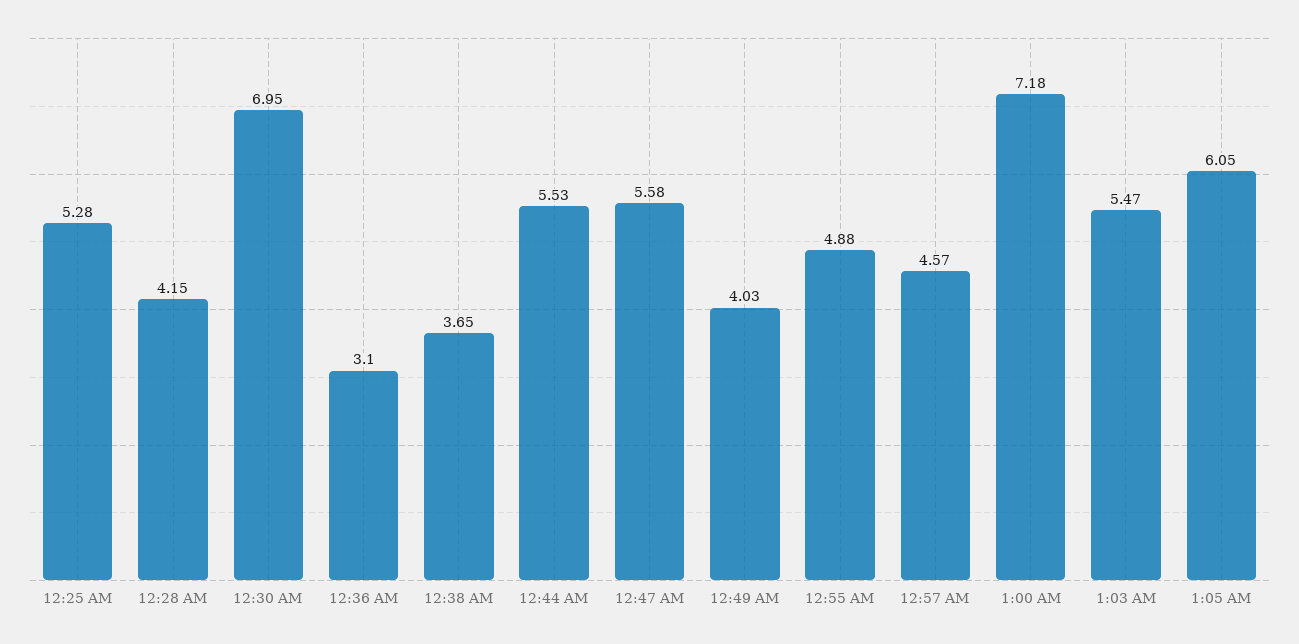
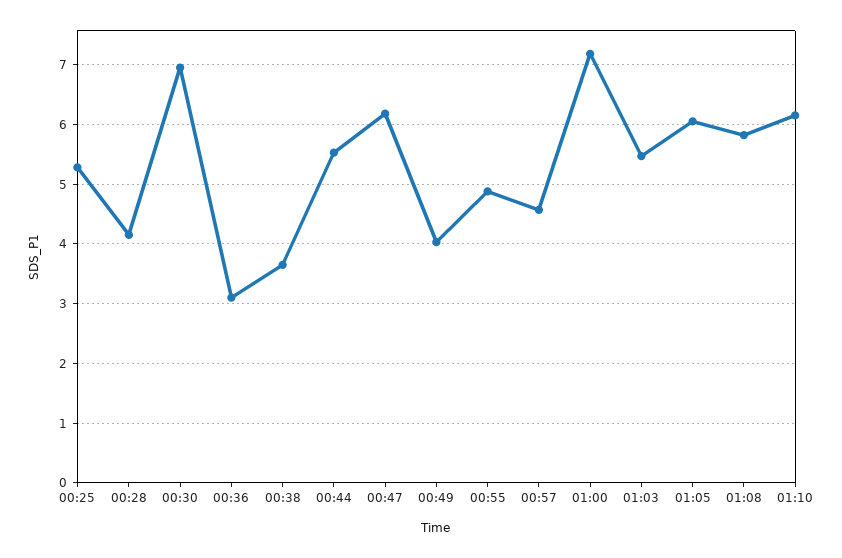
12:47 AM: 5.58 -> 6.2
01:08: none -> 5.8
01:10: none -> 6.2

